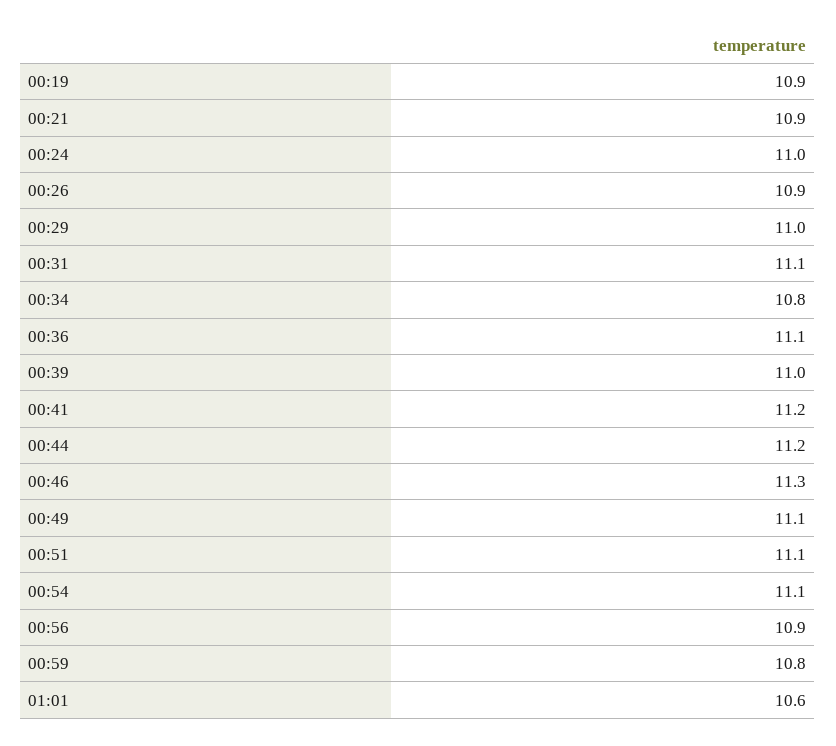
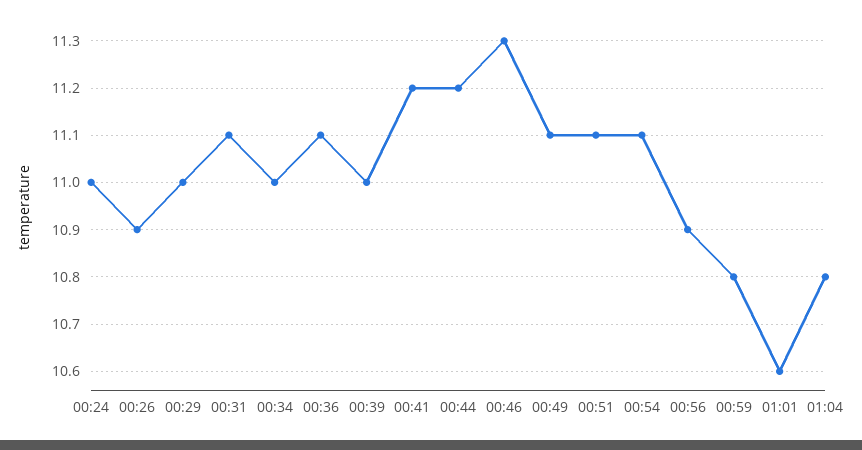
00:19: 10.9 -> none
00:21: 10.9 -> none
00:34: 10.8 -> 11
01:04: none -> 10.8

